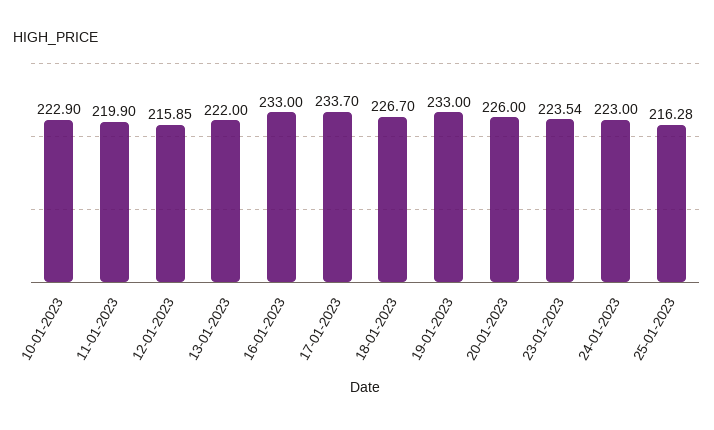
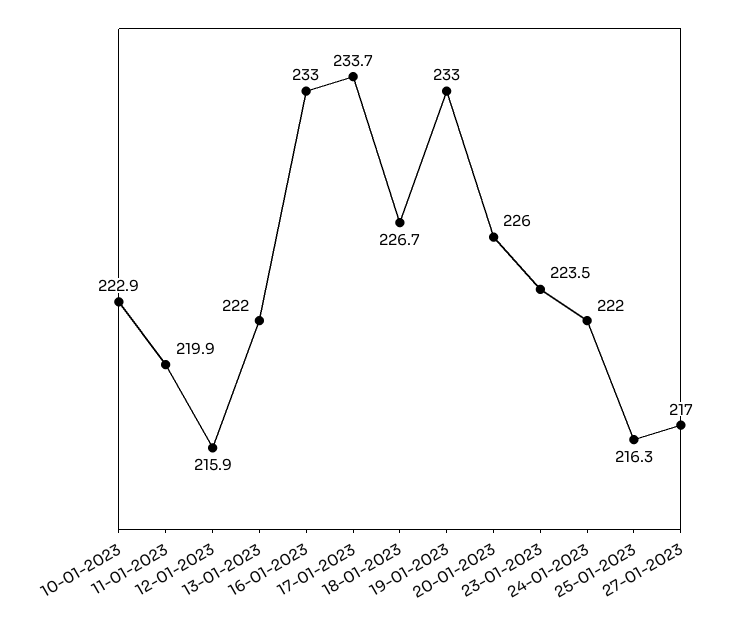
24-01-2023: 223 -> 222
27-01-2023: none -> 217

